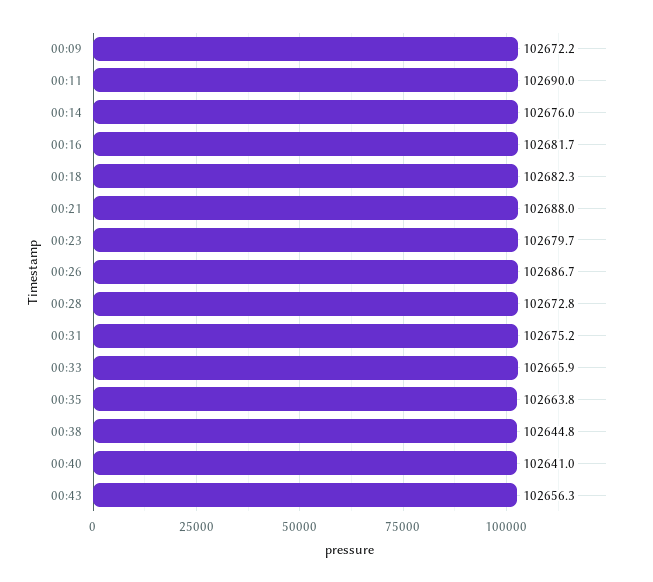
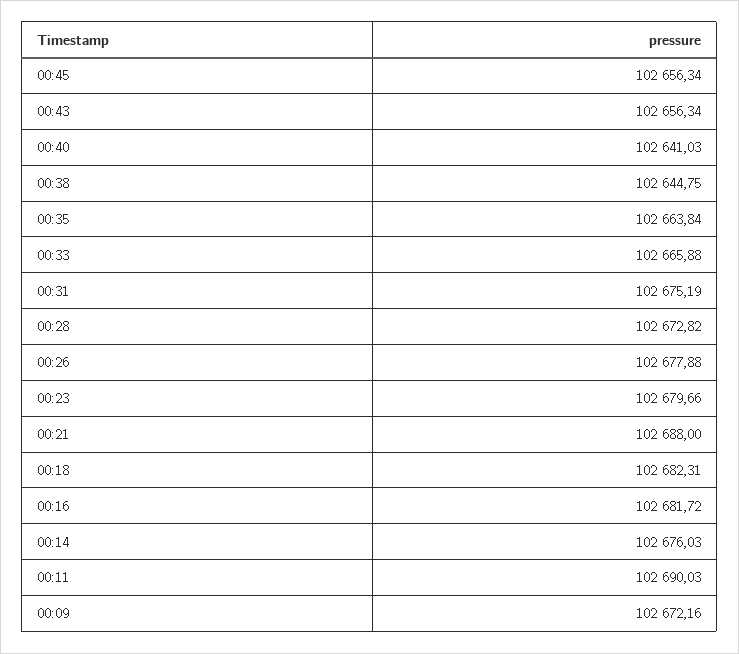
00:26: 102686.7 -> 102677.88
00:45: none -> 102656.34

